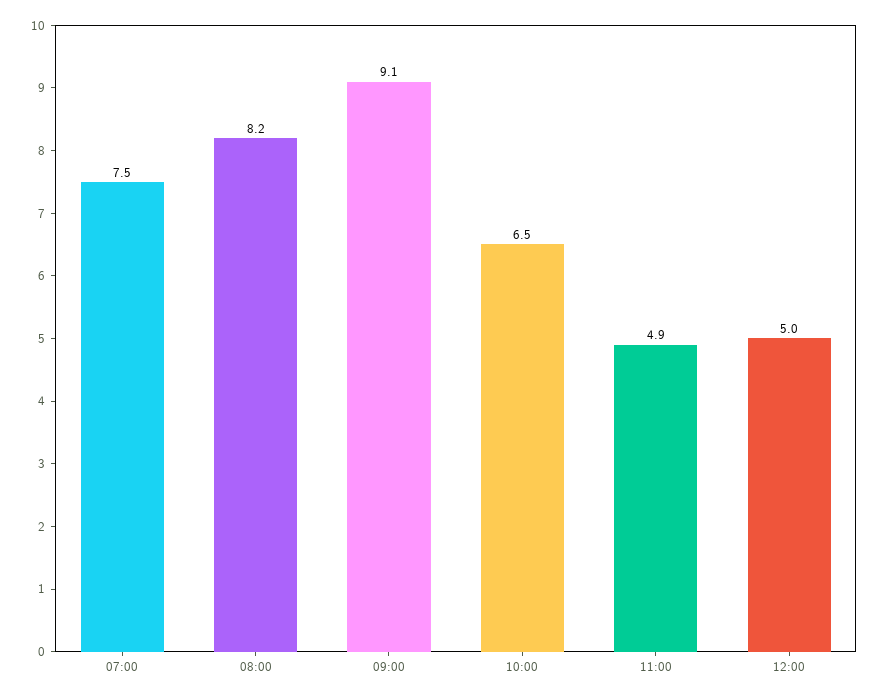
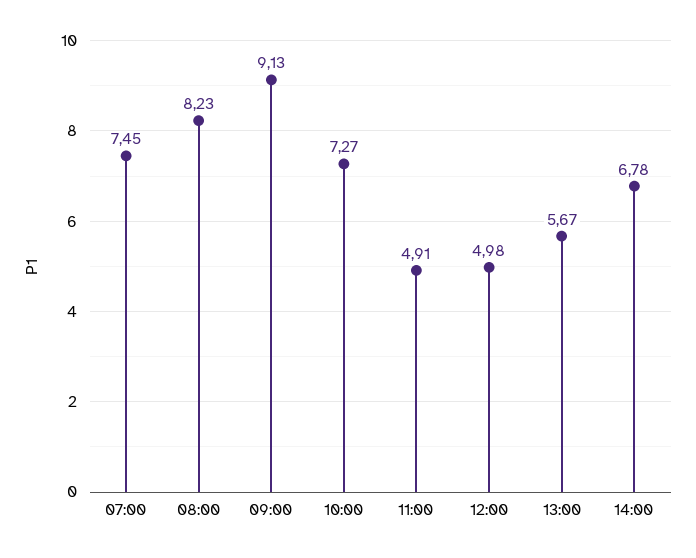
10:00: 6.5 -> 7.27
13:00: none -> 5.67
14:00: none -> 6.78

